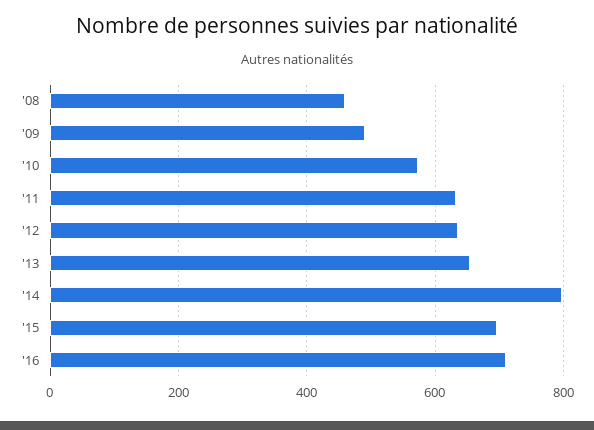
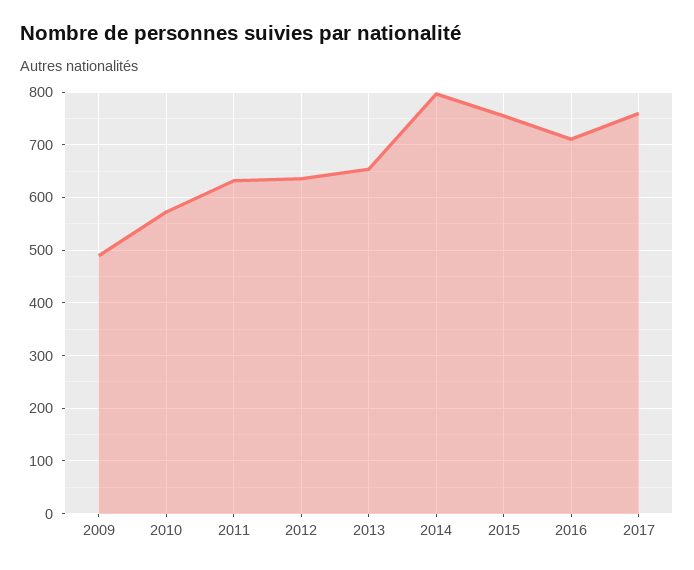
'08: 460 -> none
'15: 700 -> 760
2017: none -> 760

